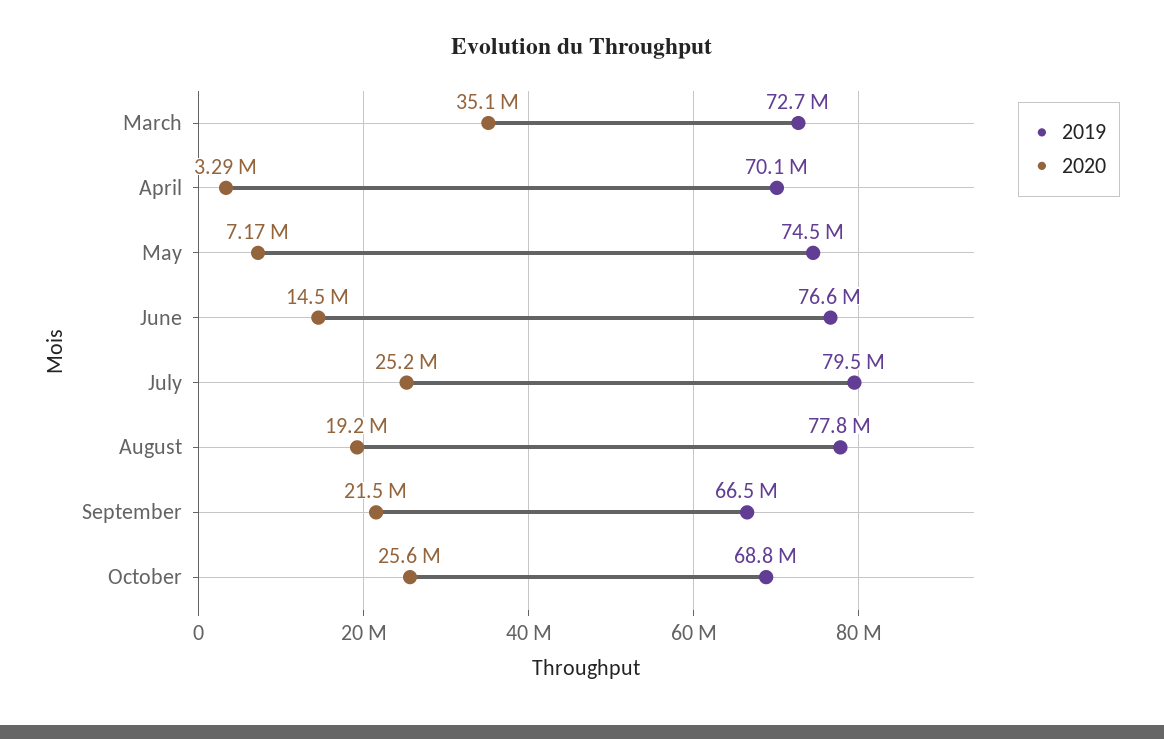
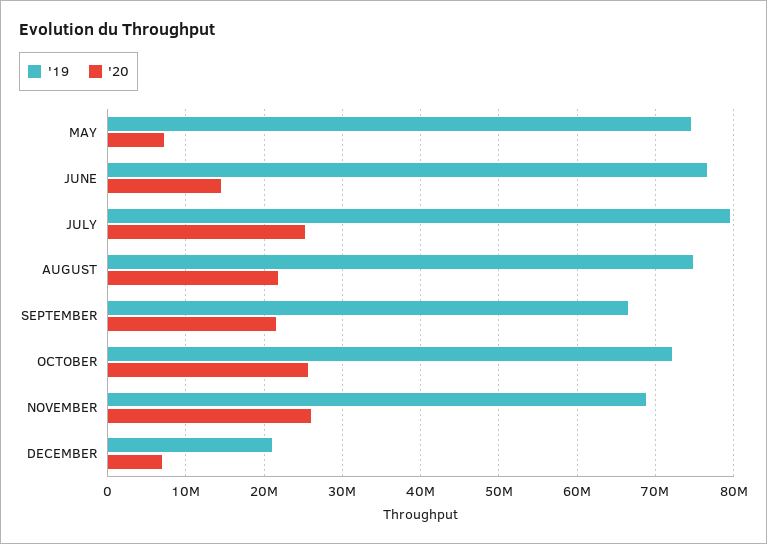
2019, March: 72700000 -> none
2020, March: 35100000 -> none
2019, April: 70100000 -> none
2020, April: 3290000 -> none
2019, August: 77800000 -> 75000000
2020, August: 19200000 -> 22000000
2019, October: 68800000 -> 72000000
2019, NOVEMBER: none -> 69000000
2020, NOVEMBER: none -> 26000000
2019, DECEMBER: none -> 21000000
2020, DECEMBER: none -> 7000000

